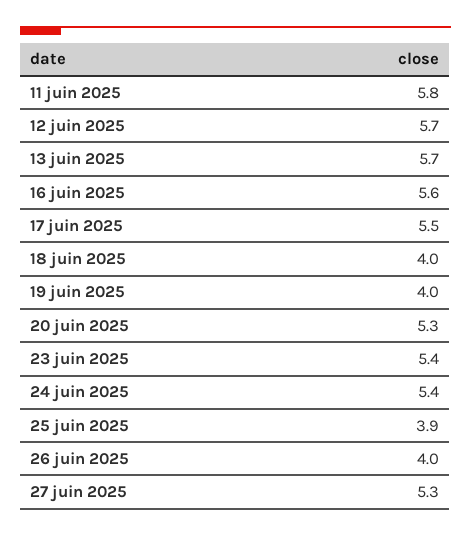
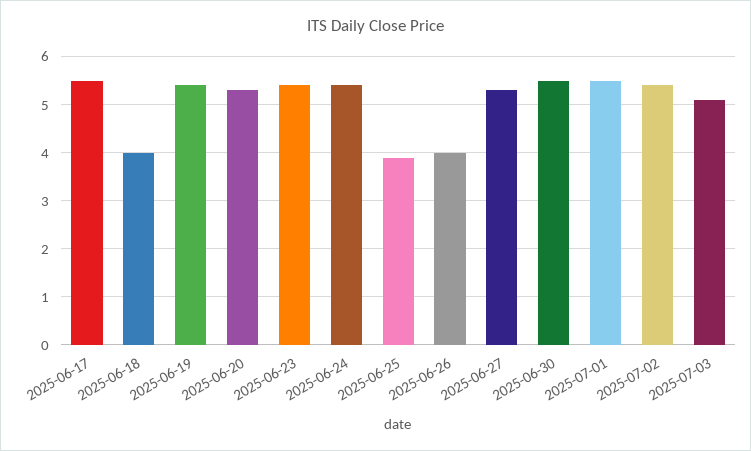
11 juin 2025: 5.8 -> none
12 juin 2025: 5.7 -> none
13 juin 2025: 5.7 -> none
16 juin 2025: 5.6 -> none
19 juin 2025: 4 -> 5.5
2025-06-30: none -> 5.5
2025-07-01: none -> 5.5
2025-07-02: none -> 5.5
2025-07-03: none -> 5

